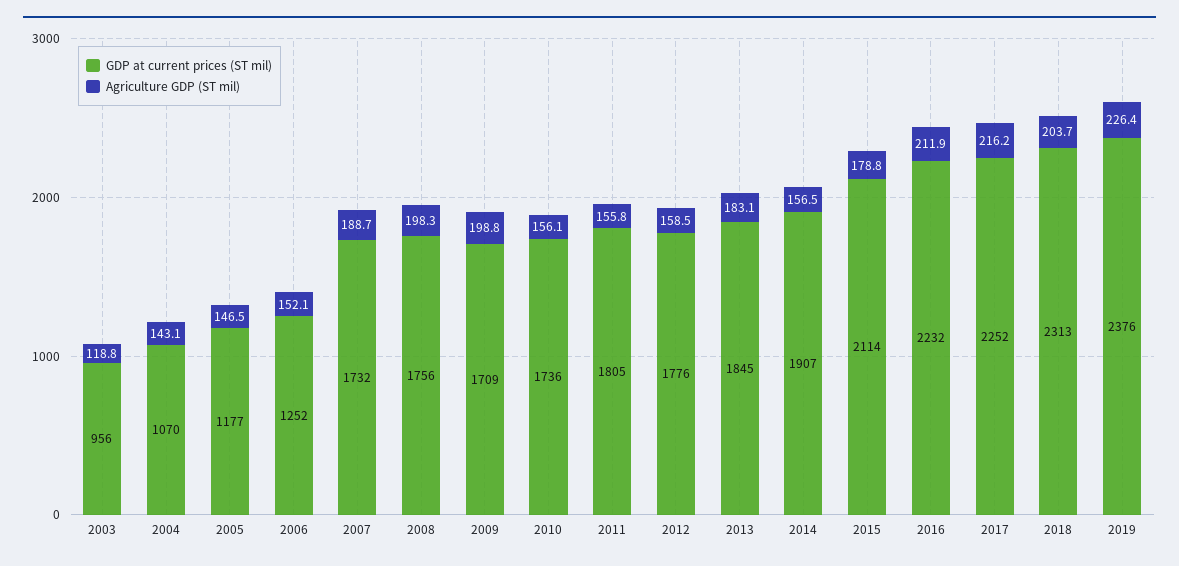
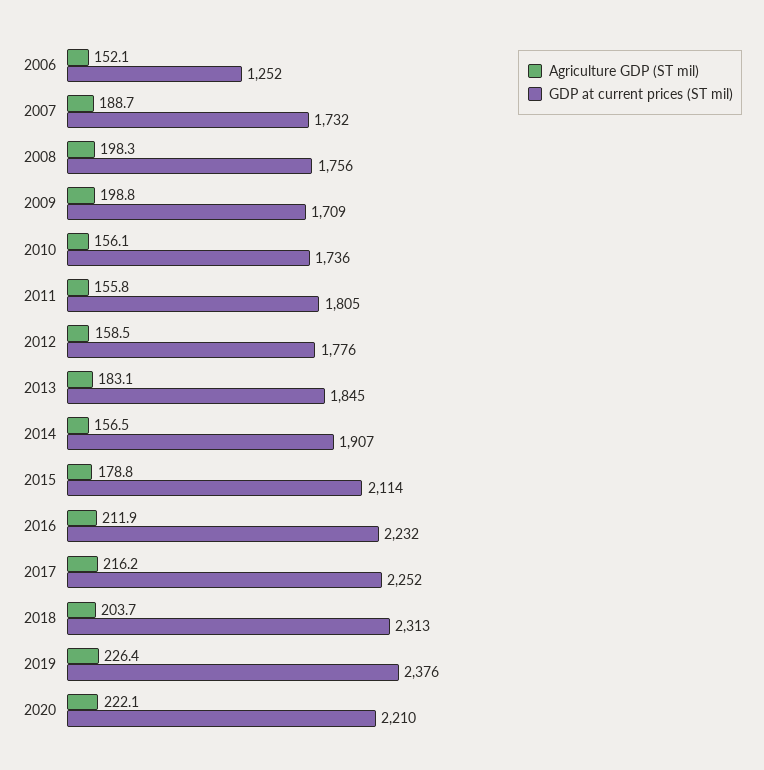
GDP at current prices (ST mil), 2003: 956 -> none
Agriculture GDP (ST mil), 2003: 118.8 -> none
GDP at current prices (ST mil), 2004: 1070 -> none
Agriculture GDP (ST mil), 2004: 143.1 -> none
GDP at current prices (ST mil), 2005: 1177 -> none
Agriculture GDP (ST mil), 2005: 146.5 -> none
Agriculture GDP (ST mil), 2020: none -> 222.1
GDP at current prices (ST mil), 2020: none -> 2210

